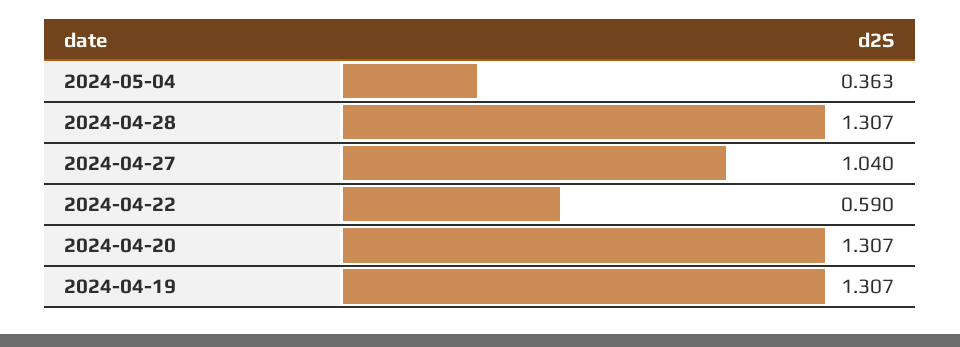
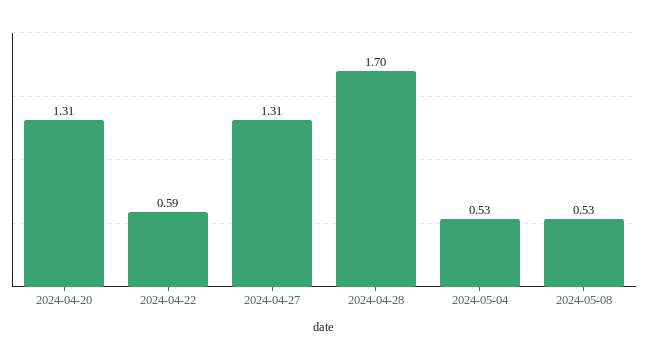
2024-05-04: 0.363 -> 0.53
2024-04-28: 1.307 -> 1.7
2024-04-27: 1.04 -> 1.31
2024-04-19: 1.307 -> none
2024-05-08: none -> 0.53

